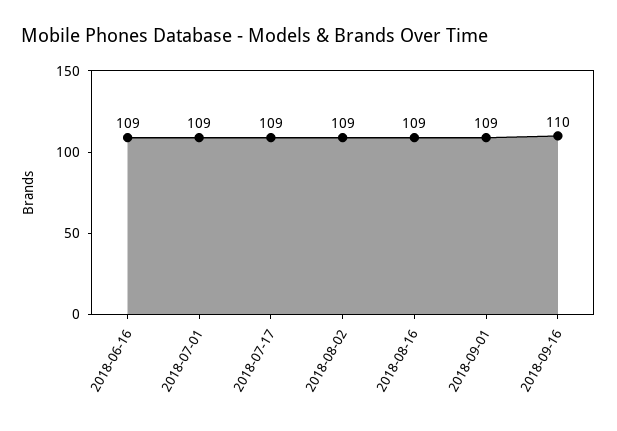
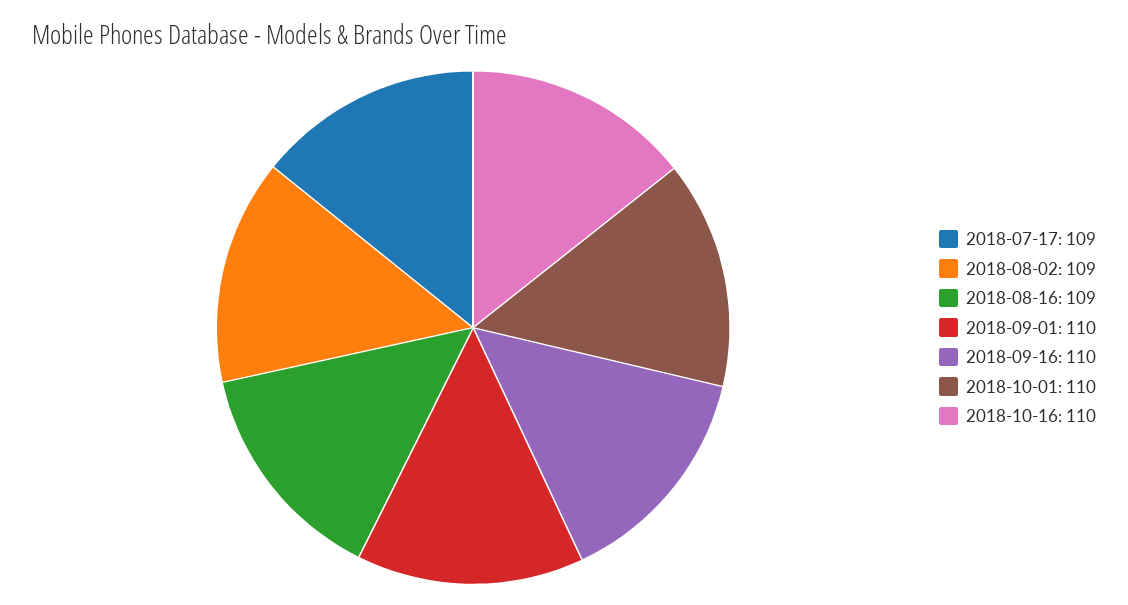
2018-06-16: 109 -> none
2018-07-01: 109 -> none
2018-09-01: 109 -> 110
2018-10-01: none -> 110
2018-10-16: none -> 110

